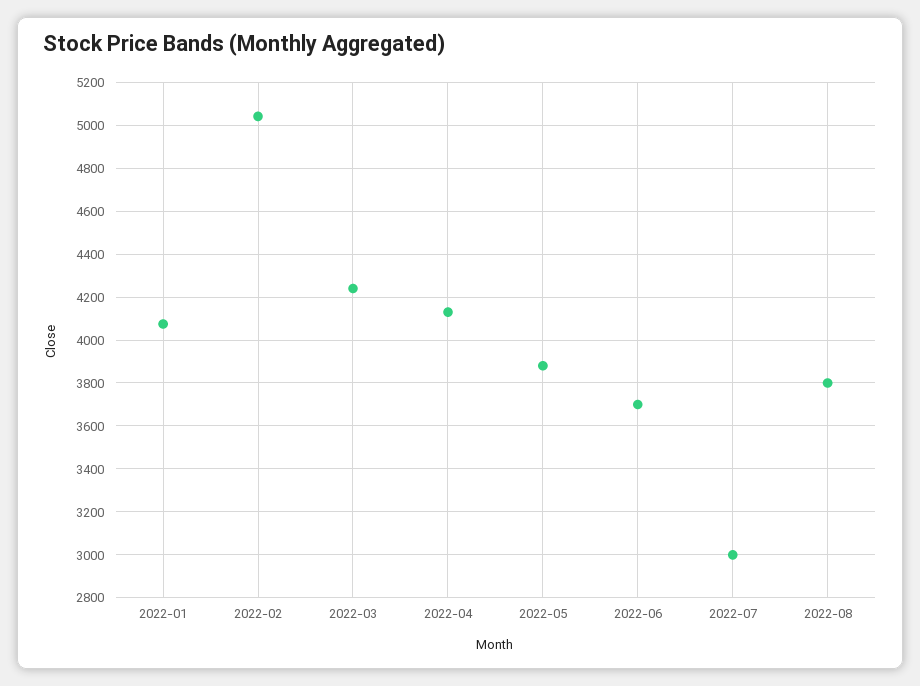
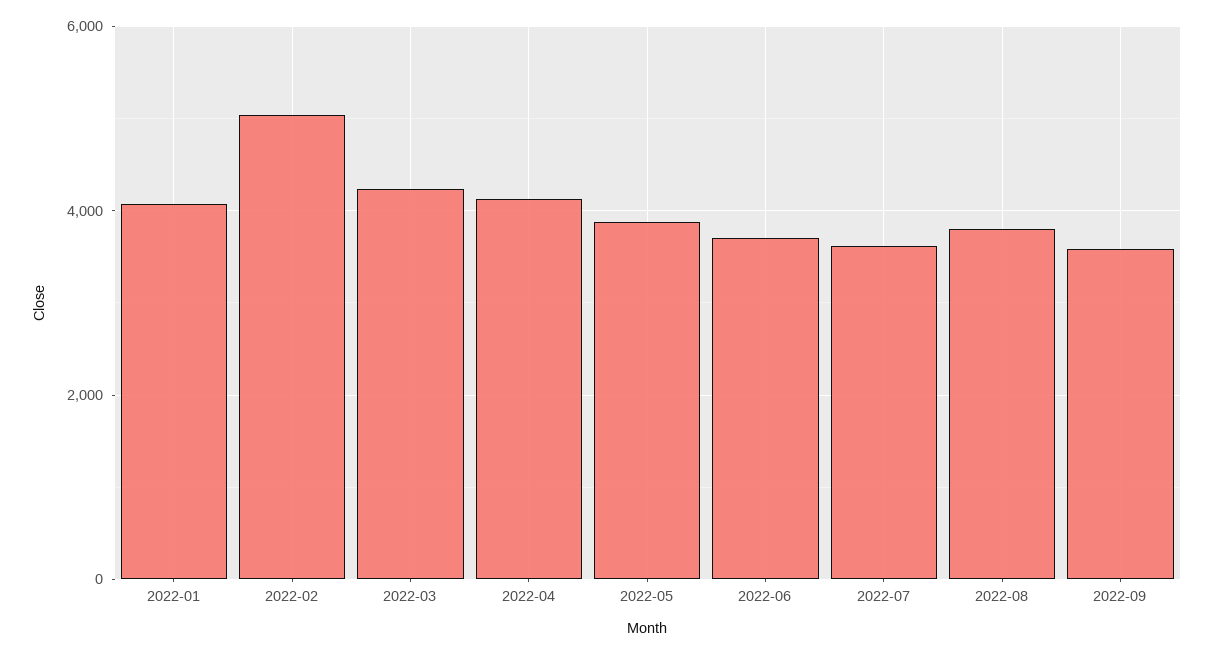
2022-07: 3000 -> 3600
2022-09: none -> 3600

